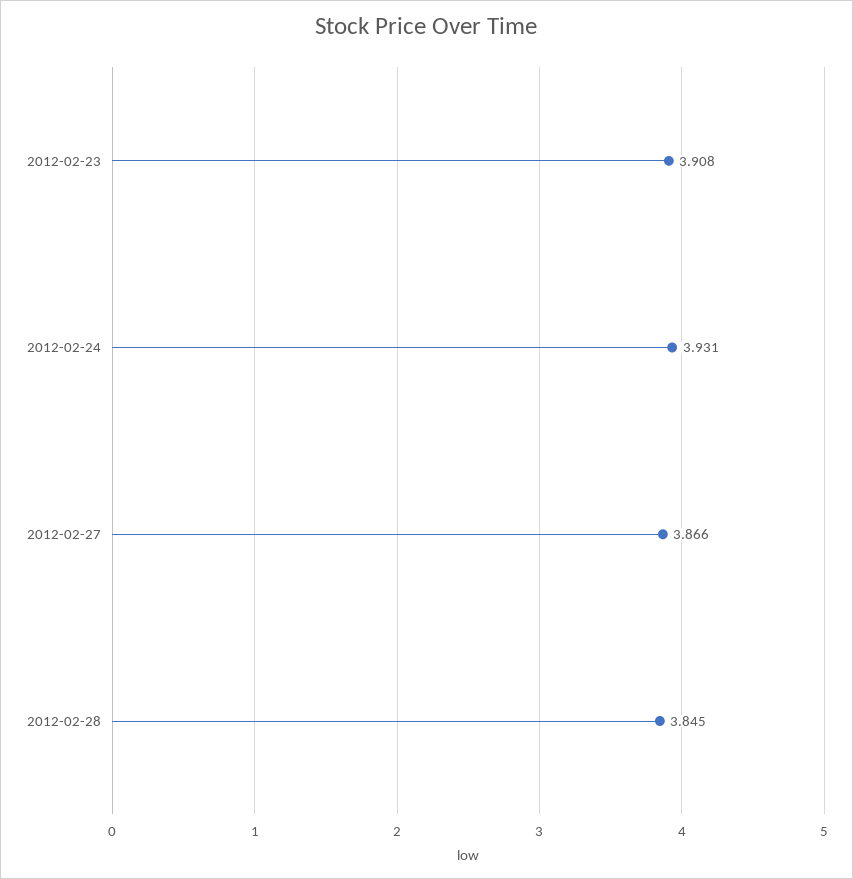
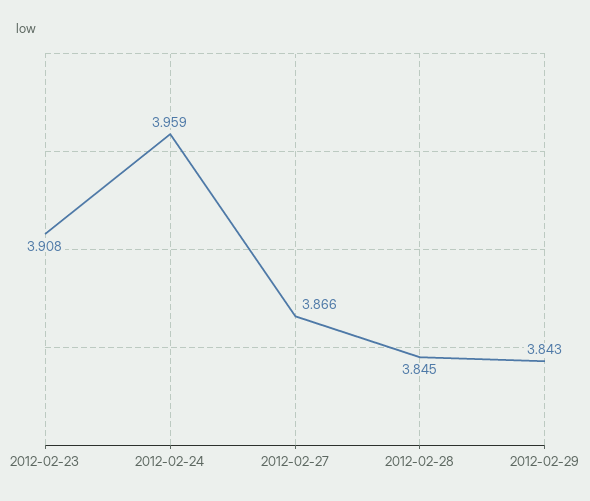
2012-02-24: 3.931 -> 3.959
2012-02-29: none -> 3.843

